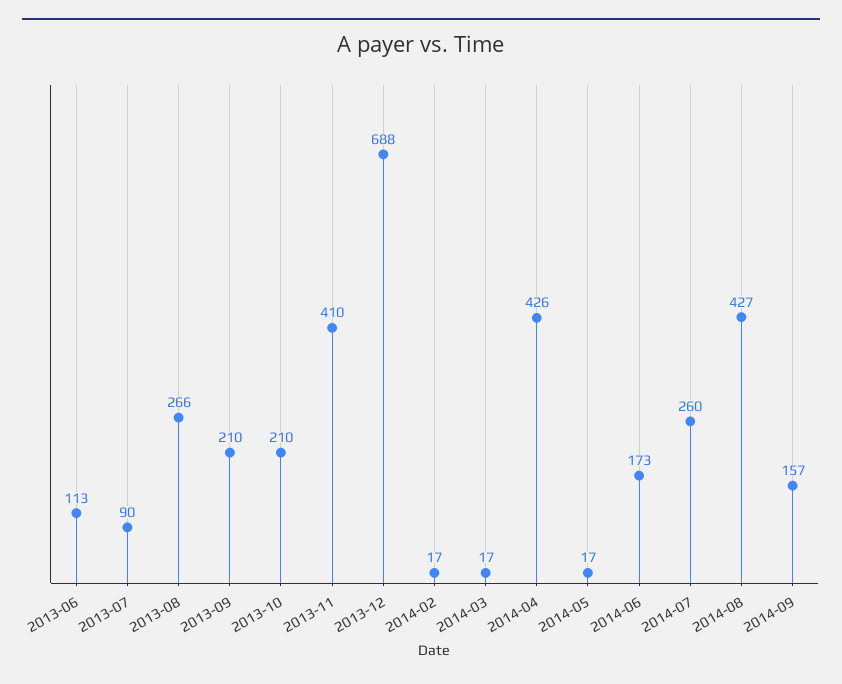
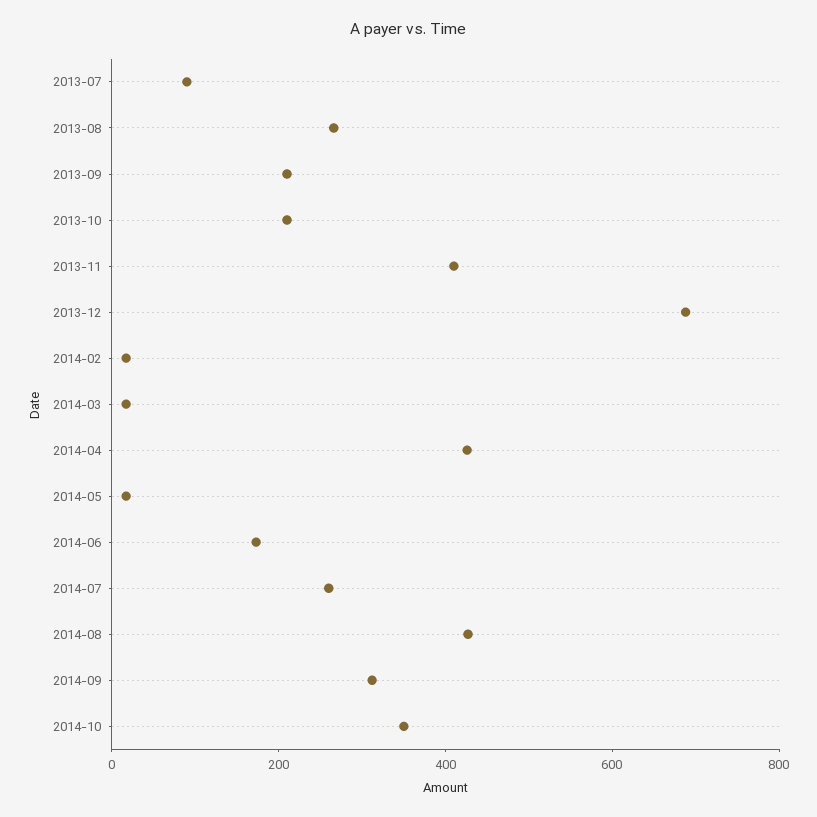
2013-06: 113 -> none
2014-09: 157 -> 300
2014-10: none -> 350

